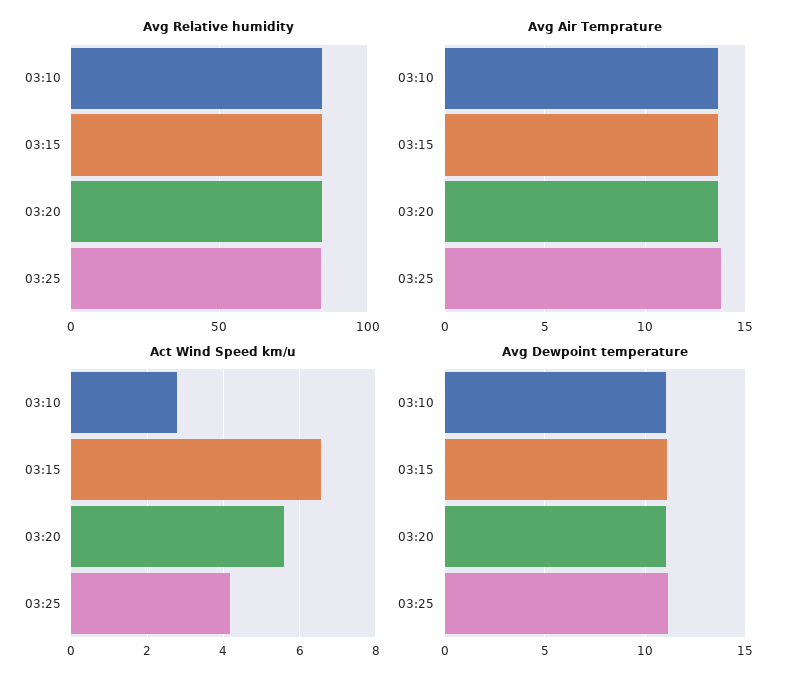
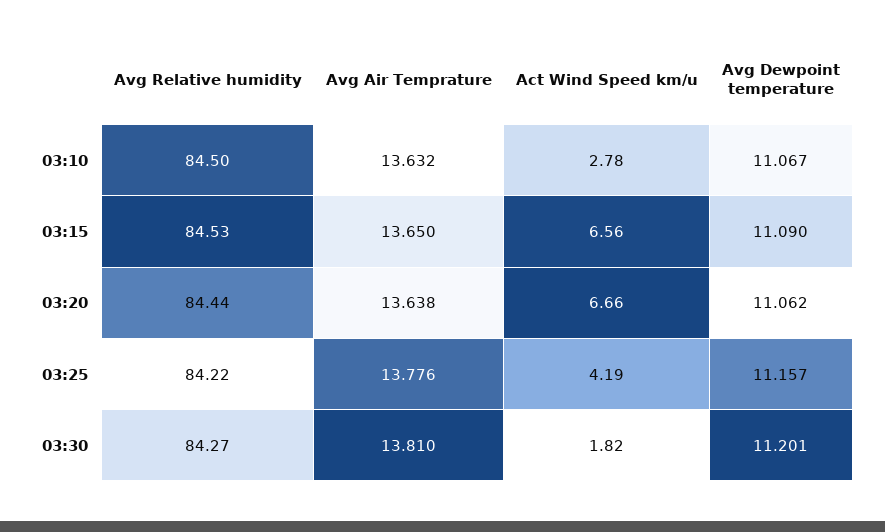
Act Wind Speed km/u, 03:20: 5.6 -> 6.66
Avg Relative humidity, 03:30: none -> 84.27
Avg Air Temprature, 03:30: none -> 13.81
Act Wind Speed km/u, 03:30: none -> 1.82
Avg Dewpoint temperature, 03:30: none -> 11.201

